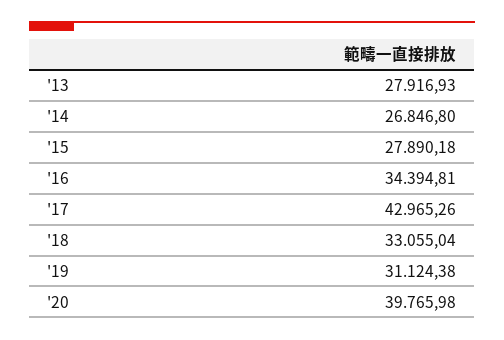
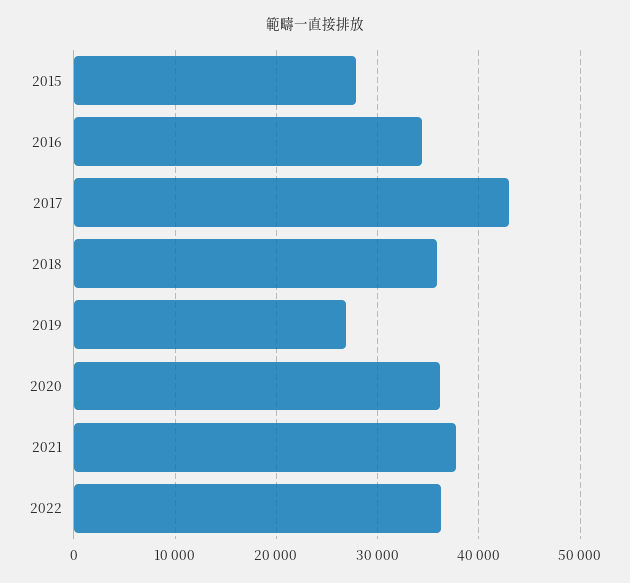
'13: 27916.93 -> none
'14: 26846.8 -> none
'18: 33055.04 -> 36000
'19: 31124.38 -> 27000
'20: 39765.98 -> 36000
2021: none -> 38000
2022: none -> 36000

